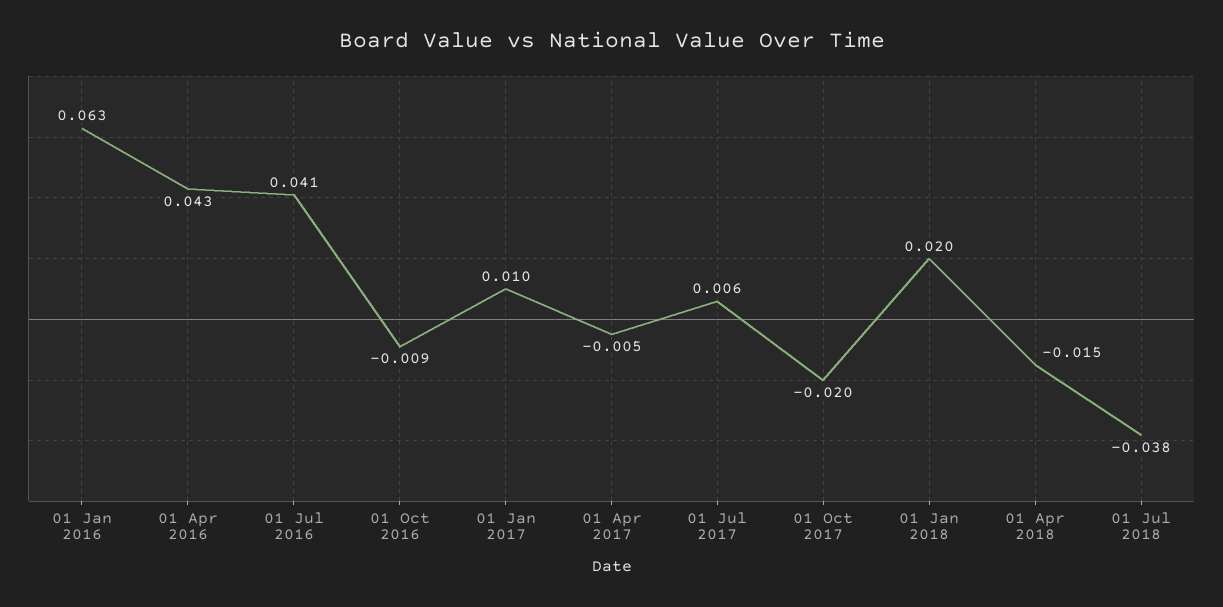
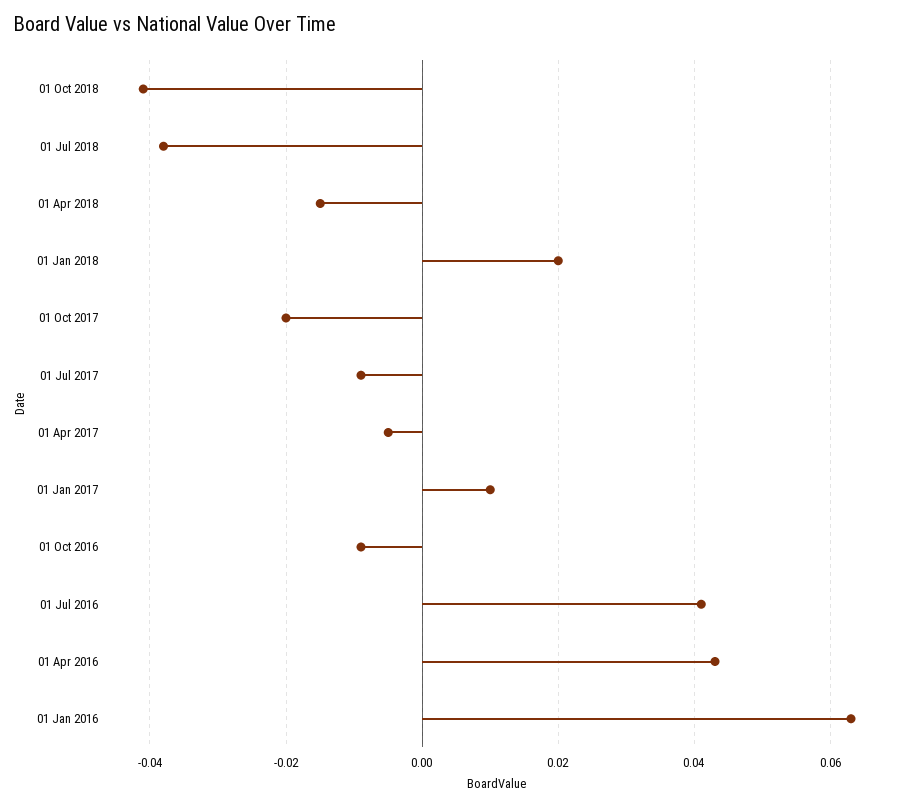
01 Jul 2017: 0.006 -> -0.01
01 Oct 2018: none -> -0.04

